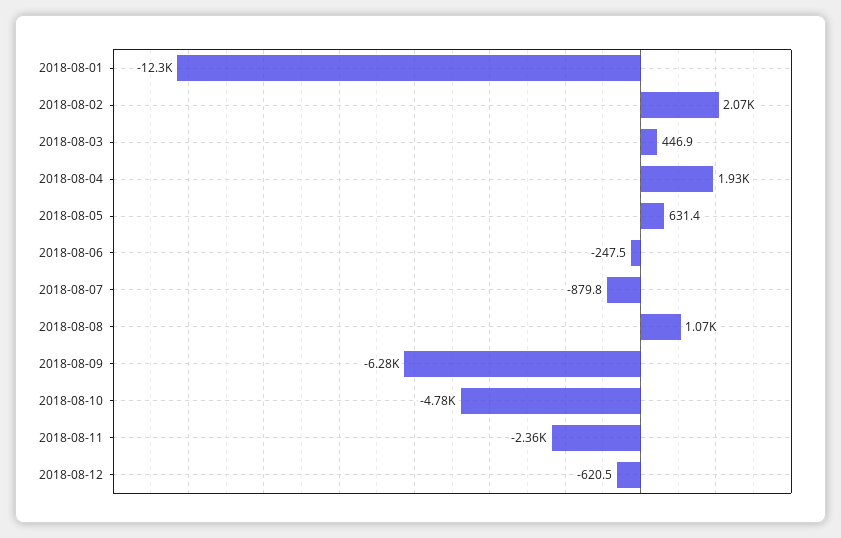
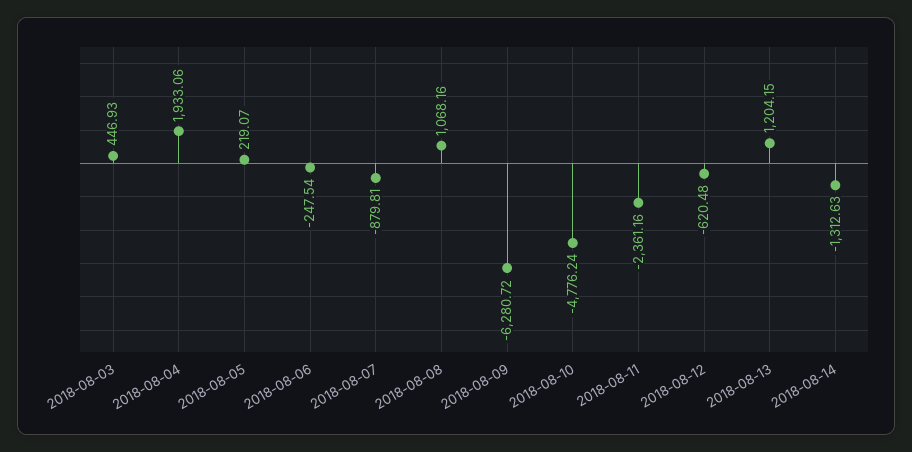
2018-08-01: -12300 -> none
2018-08-02: 2070 -> none
2018-08-05: 631.4 -> 219.07
2018-08-13: none -> 1204.15
2018-08-14: none -> -1312.63

